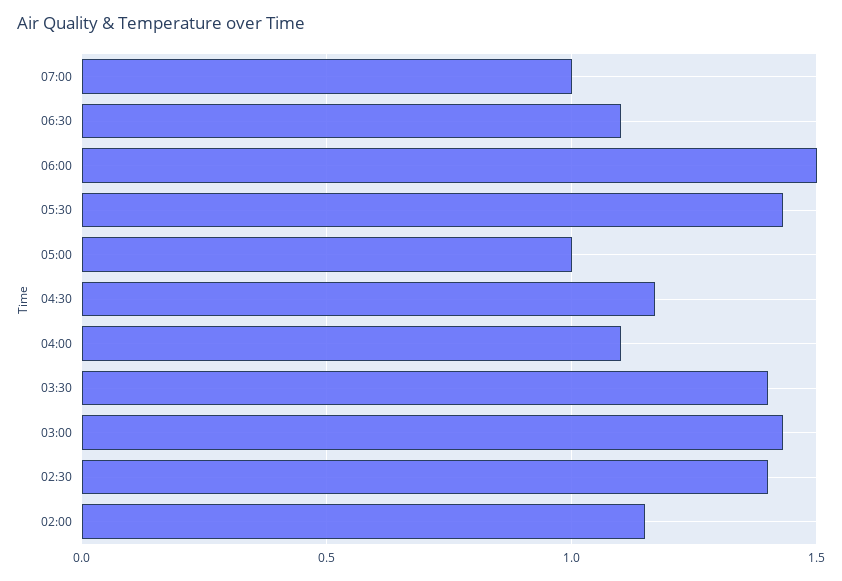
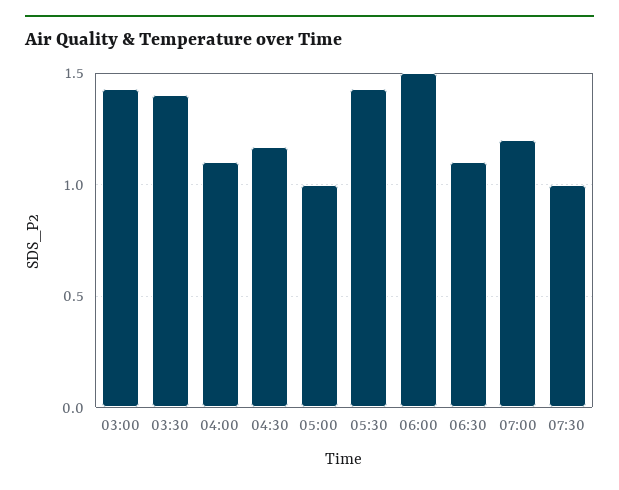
07:00: 1 -> 1.2
02:30: 1.4 -> none
02:00: 1.15 -> none
07:30: none -> 1

